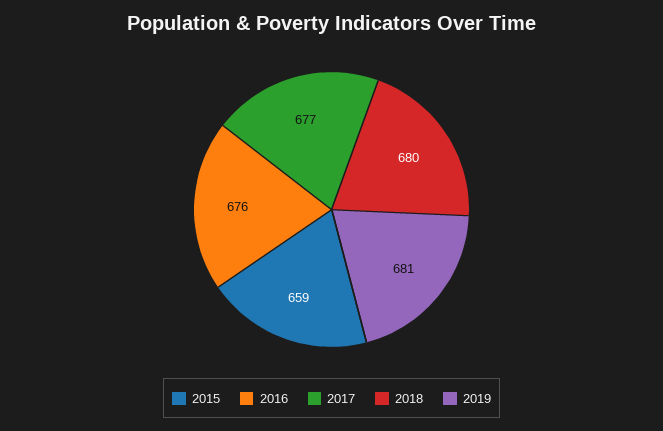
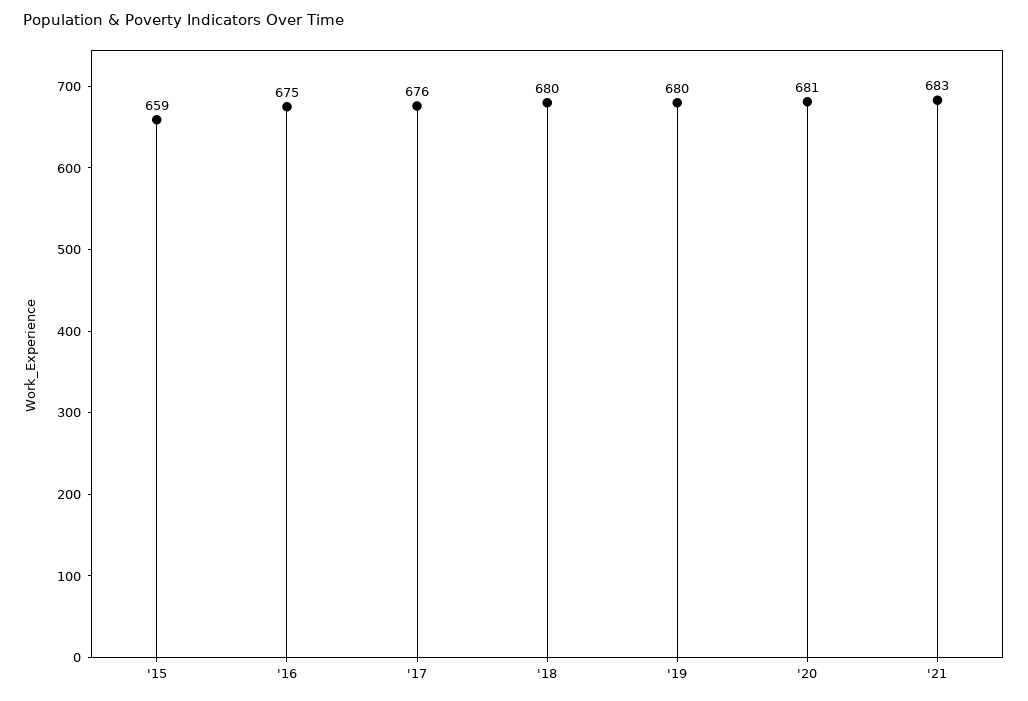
2016: 676 -> 675
2017: 677 -> 676
2019: 681 -> 680
'20: none -> 681
'21: none -> 683

